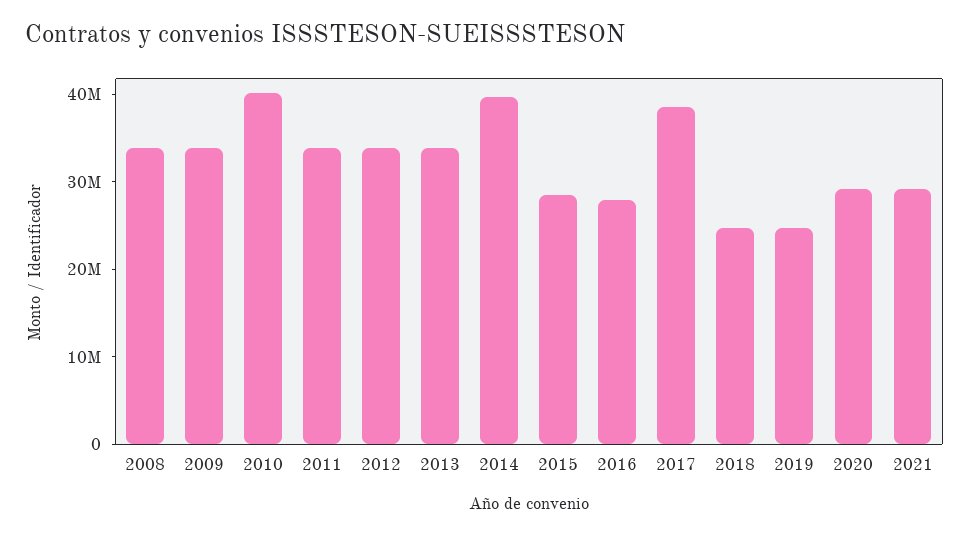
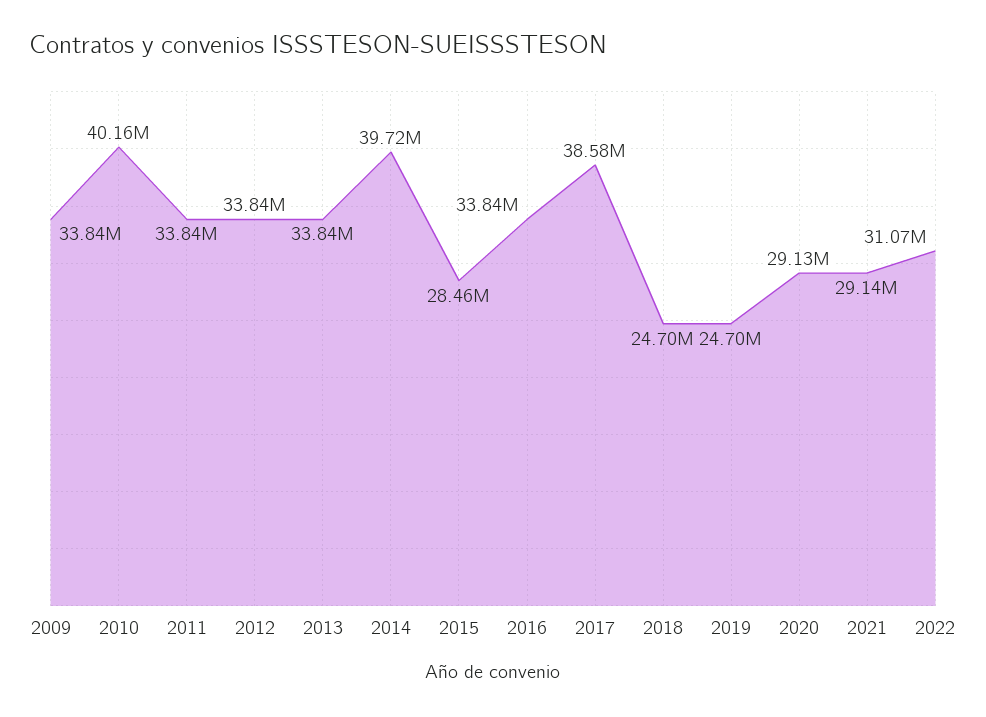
2008: 34000000 -> none
2016: 28000000 -> 33840000
2022: none -> 31070000

